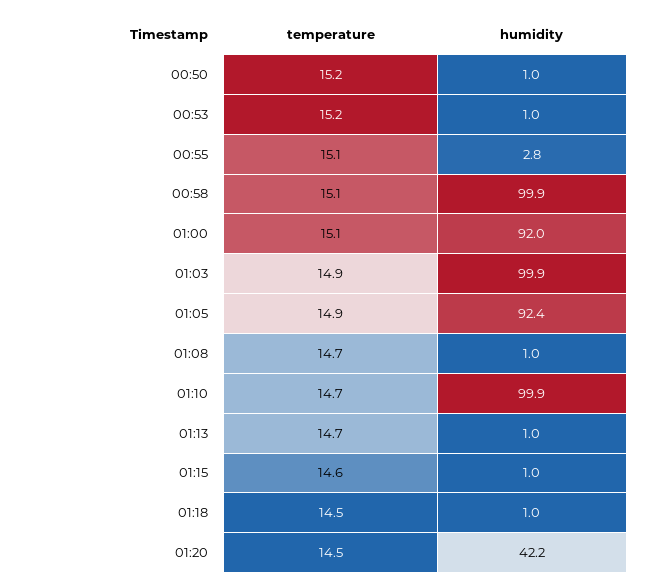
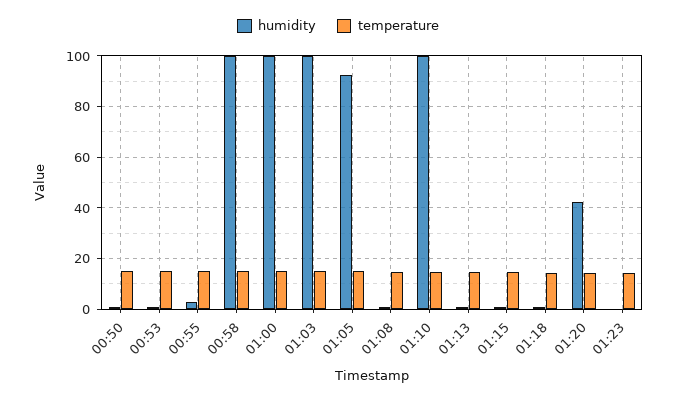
humidity, 01:00: 92 -> 100
humidity, 01:23: none -> 0
temperature, 01:23: none -> 15

